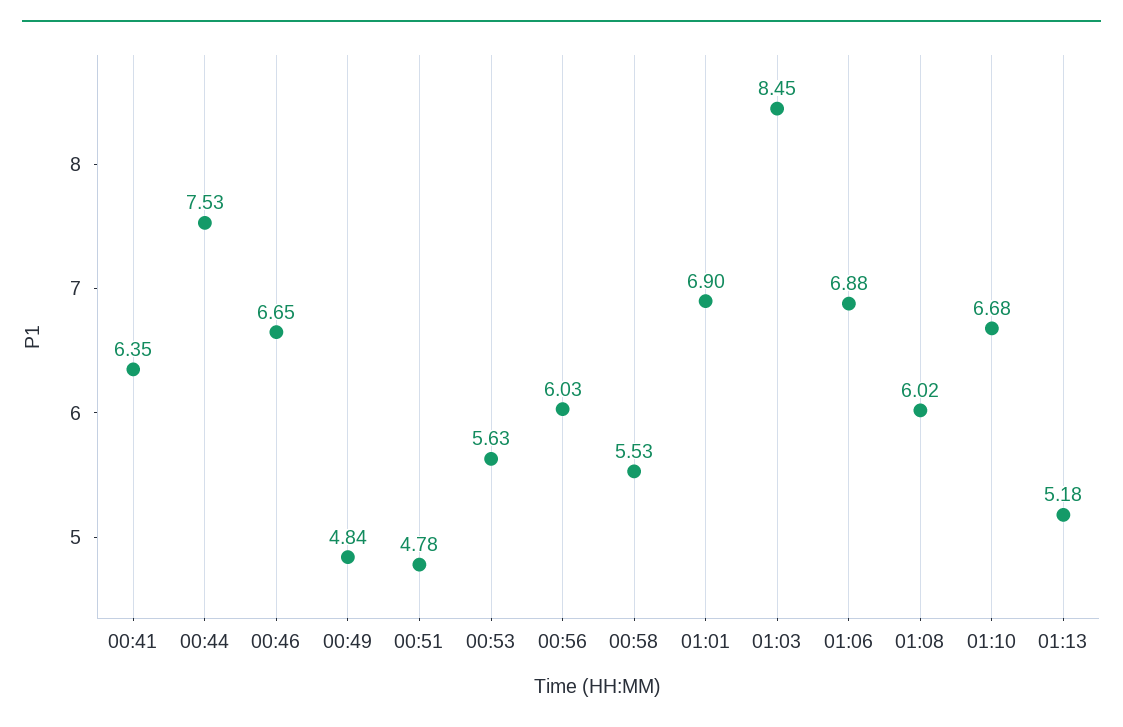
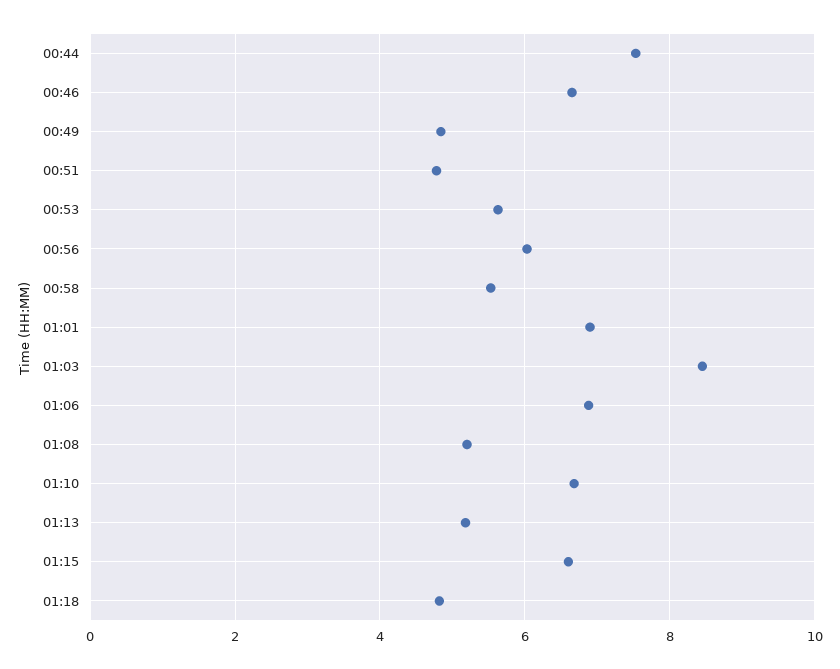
00:41: 6.35 -> none
01:08: 6.02 -> 5.2
01:15: none -> 6.6
01:18: none -> 4.8

